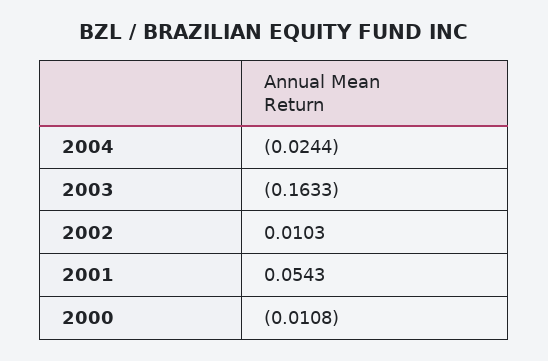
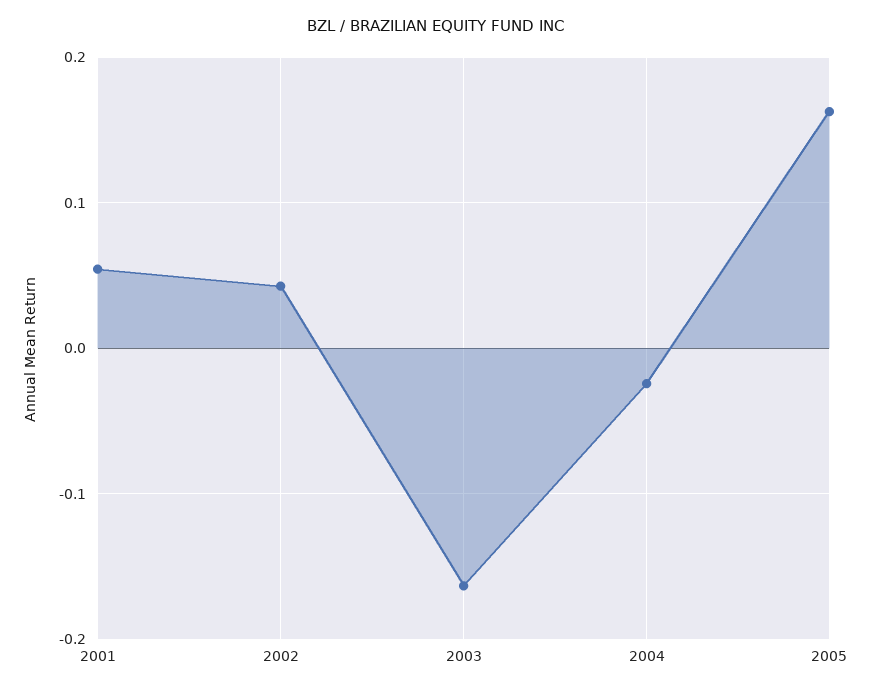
2002: 0.0103 -> 0.04
2000: -0.0108 -> none
2005: none -> 0.16

